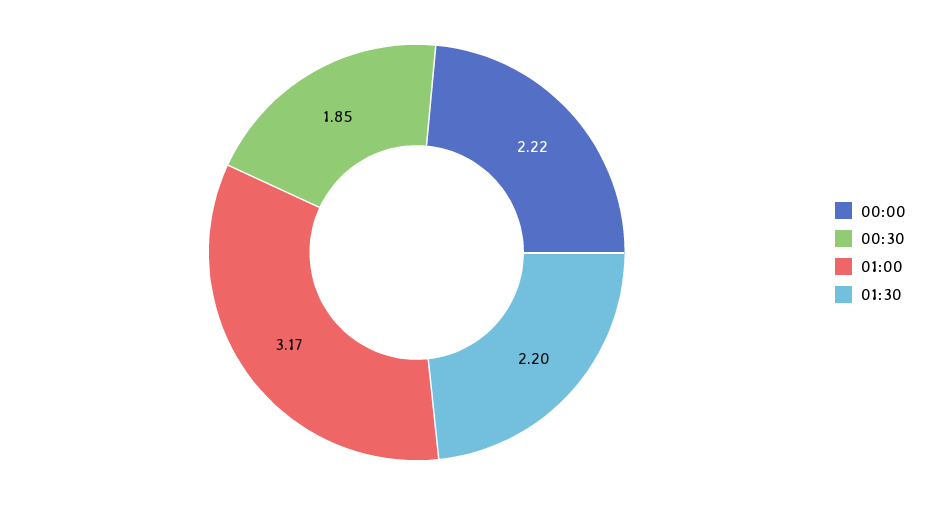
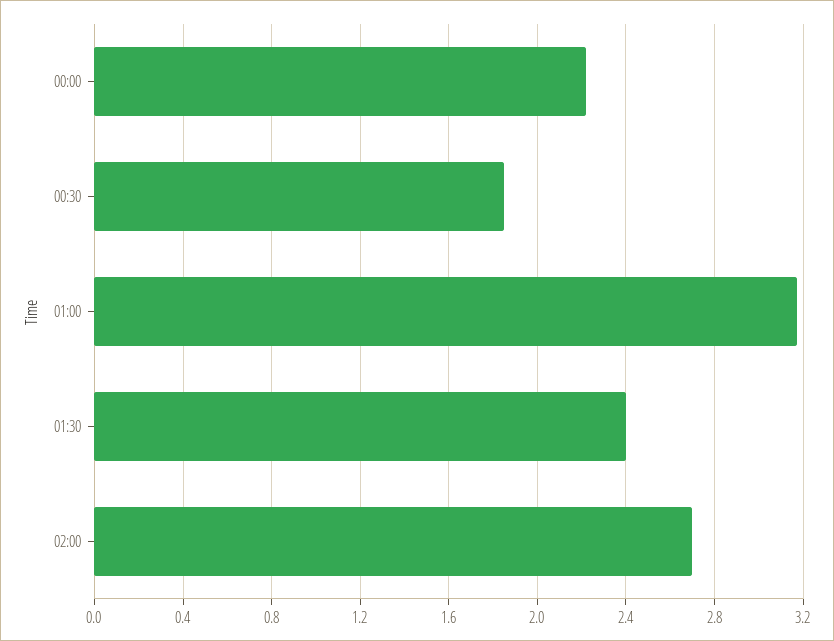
01:30: 2.2 -> 2.4
02:00: none -> 2.7

